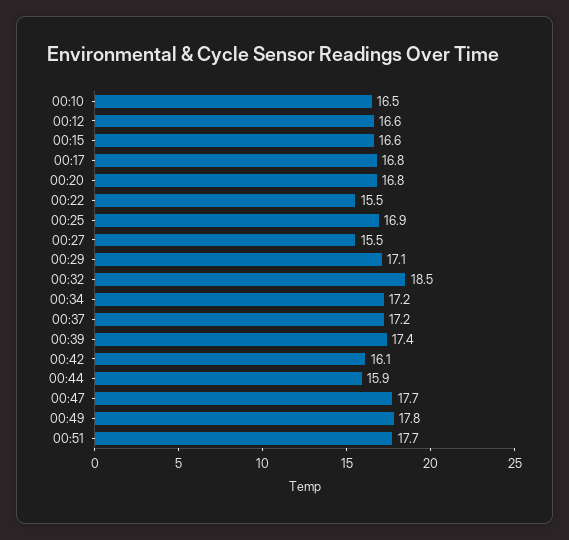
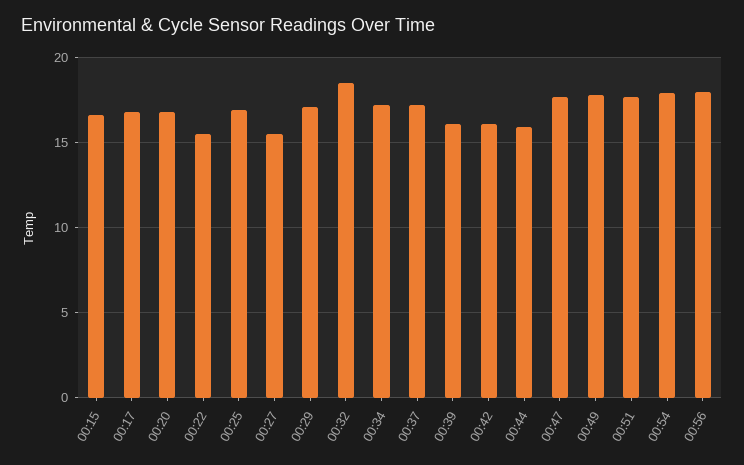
00:10: 16.5 -> none
00:12: 16.6 -> none
00:39: 17.4 -> 16
00:54: none -> 18
00:56: none -> 18

